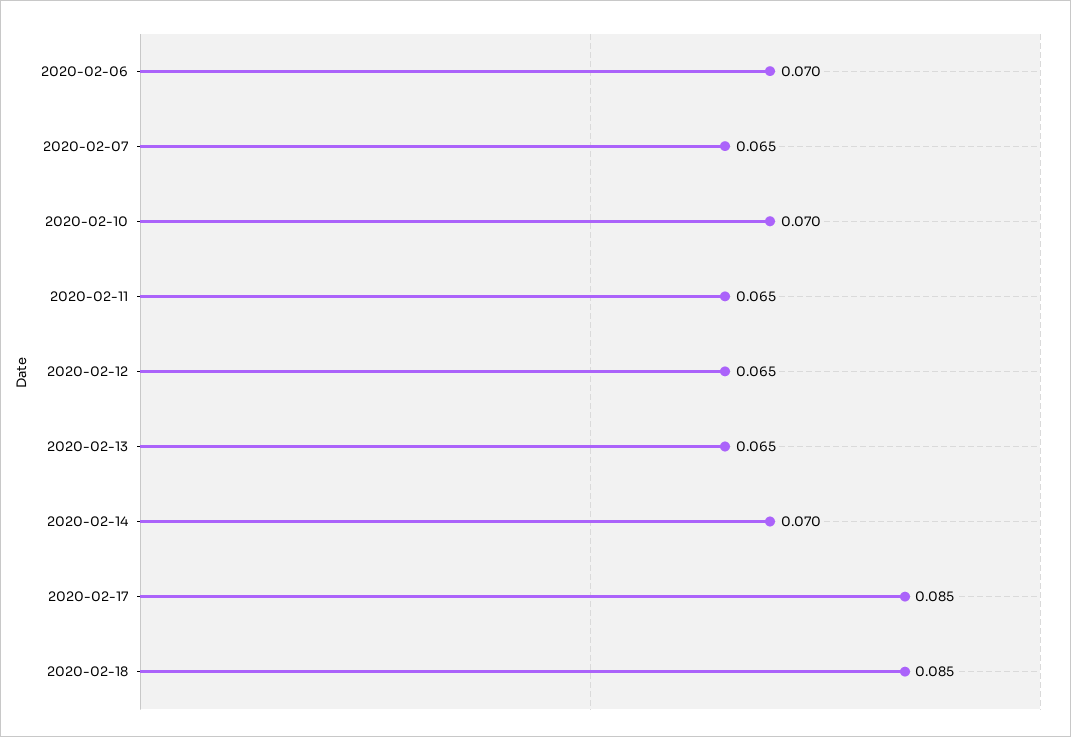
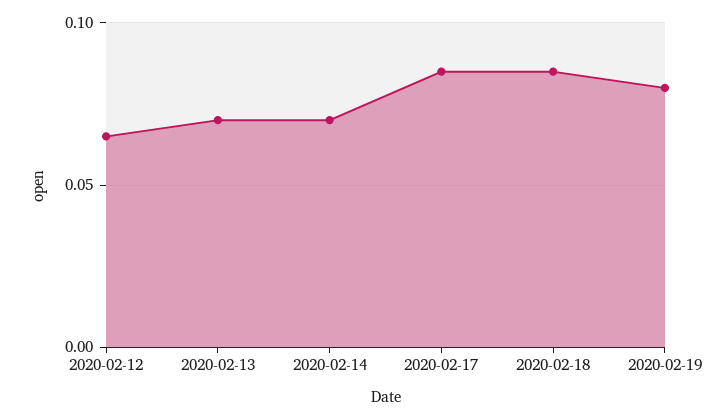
2020-02-06: 0.07 -> none
2020-02-07: 0.065 -> none
2020-02-10: 0.07 -> none
2020-02-11: 0.065 -> none
2020-02-13: 0.065 -> 0.07
2020-02-19: none -> 0.08

